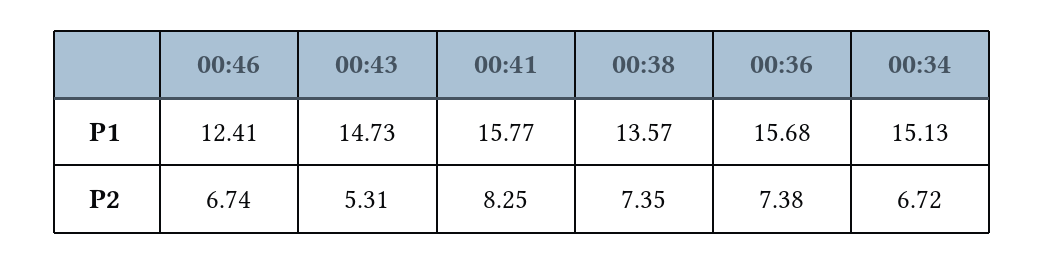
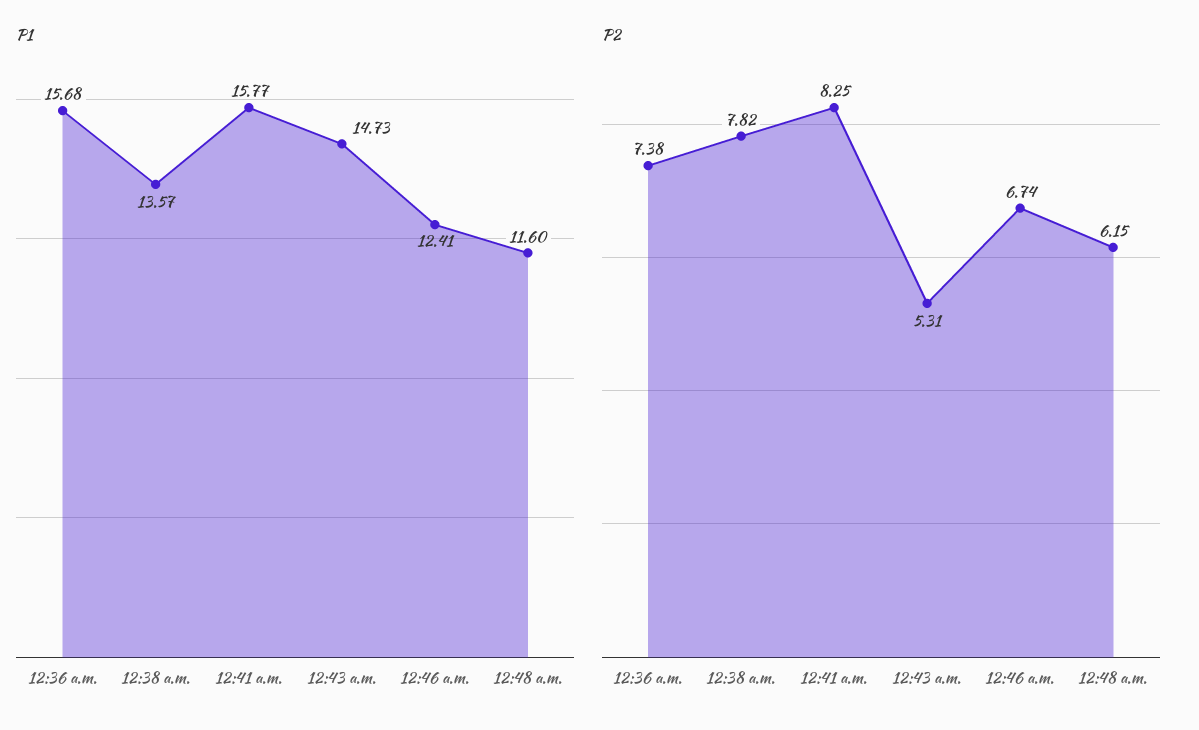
P1, 00:34: 15.13 -> none
P2, 00:38: 7.35 -> 7.82
P2, 00:34: 6.72 -> none
P1, 12:48 a.m.: none -> 11.6
P2, 12:48 a.m.: none -> 6.15

